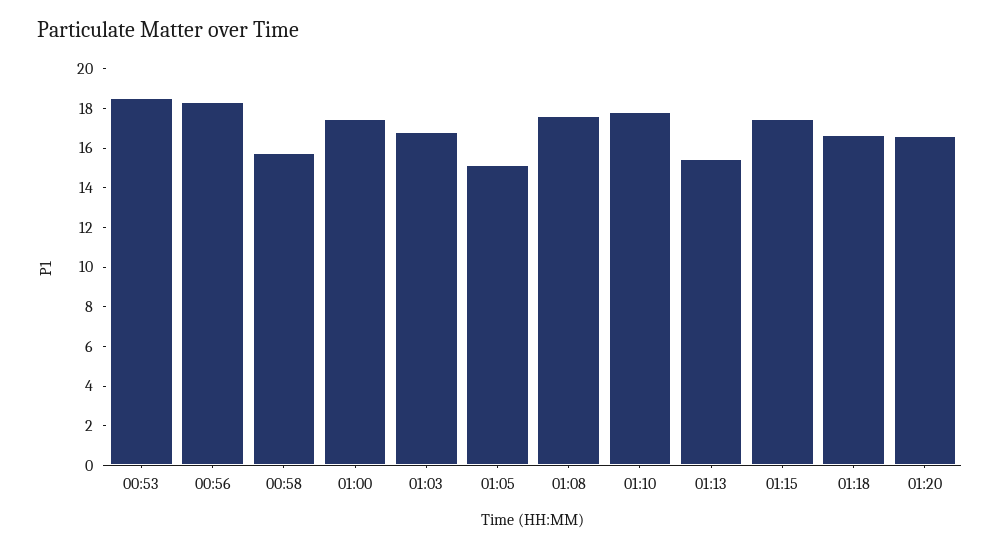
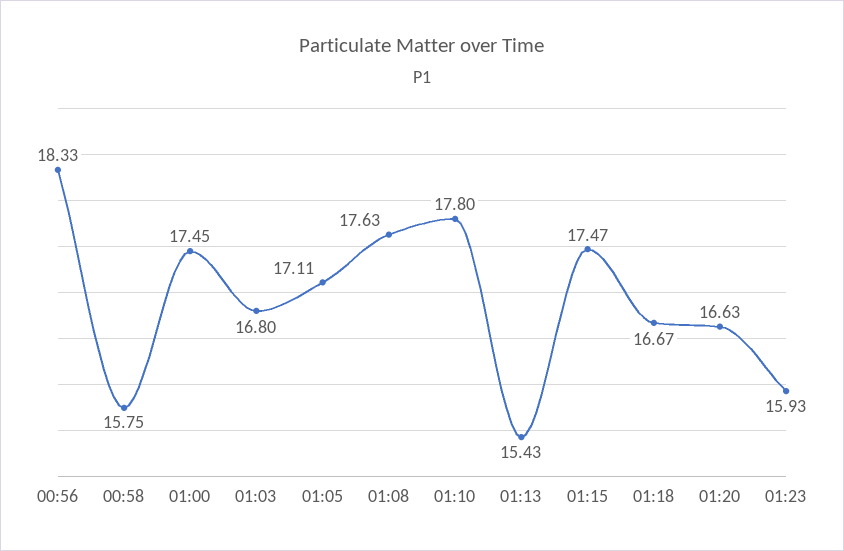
00:53: 18.5 -> none
01:05: 15 -> 17.11
01:23: none -> 15.93

